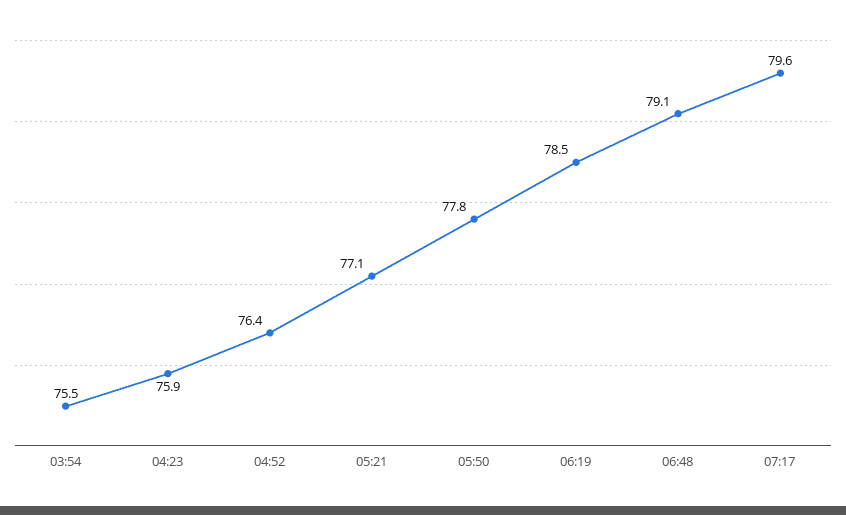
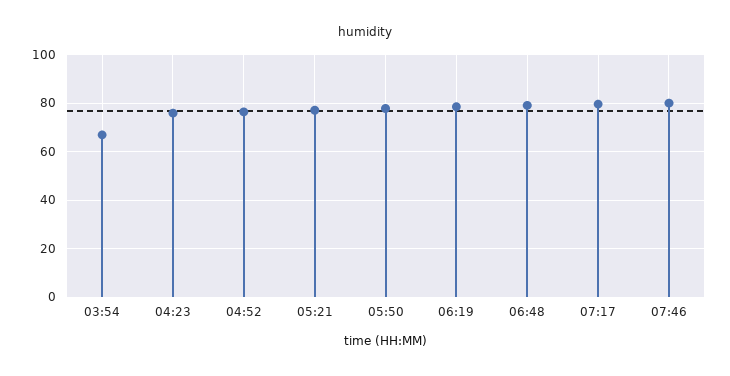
03:54: 75.5 -> 67.5
07:46: none -> 80

